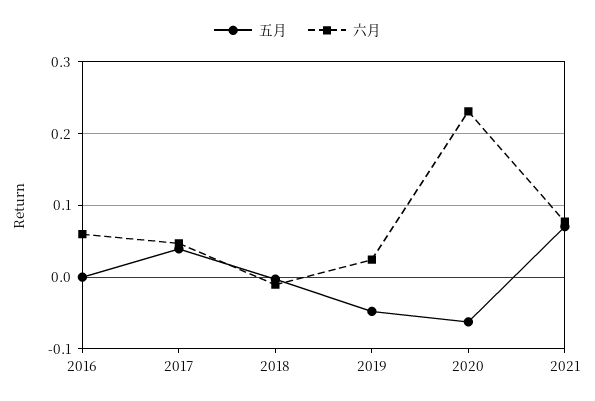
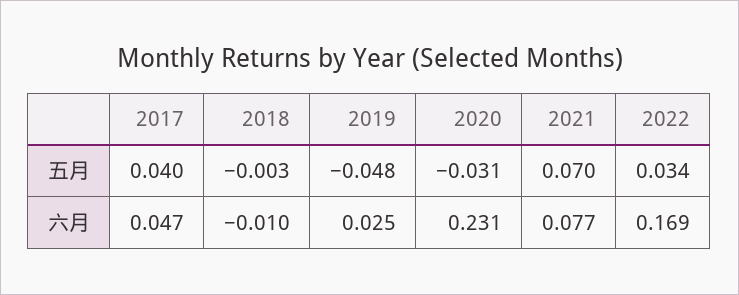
五月, 2016: 0 -> none
六月, 2016: 0.06 -> none
五月, 2020: -0.06 -> -0.031
五月, 2022: none -> 0.034
六月, 2022: none -> 0.169

